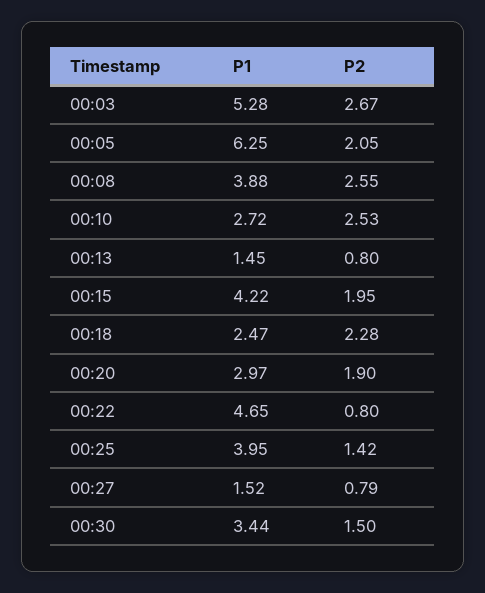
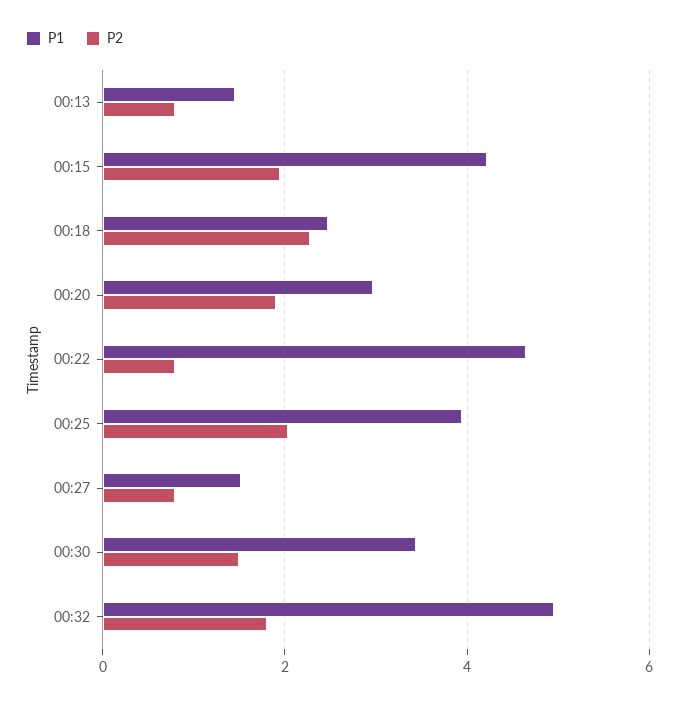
P1, 00:03: 5.28 -> none
P2, 00:03: 2.67 -> none
P1, 00:05: 6.25 -> none
P2, 00:05: 2.05 -> none
P1, 00:08: 3.88 -> none
P2, 00:08: 2.55 -> none
P1, 00:10: 2.72 -> none
P2, 00:10: 2.53 -> none
P2, 00:25: 1.42 -> 2
P1, 00:32: none -> 5
P2, 00:32: none -> 1.8

